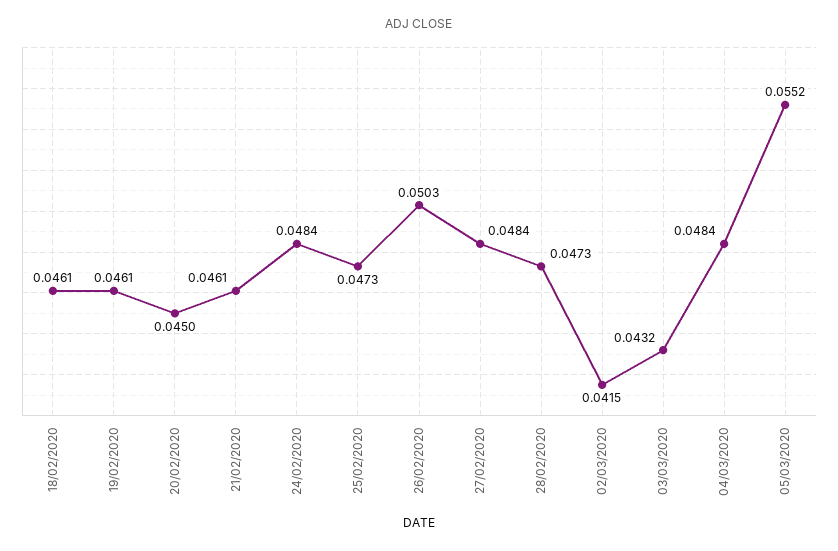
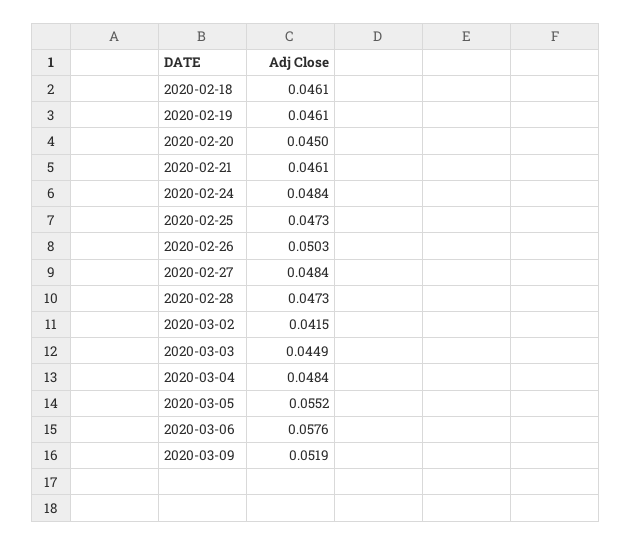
03/03/2020: 0.0432 -> 0.0449
2020-03-06: none -> 0.0576
2020-03-09: none -> 0.0519

